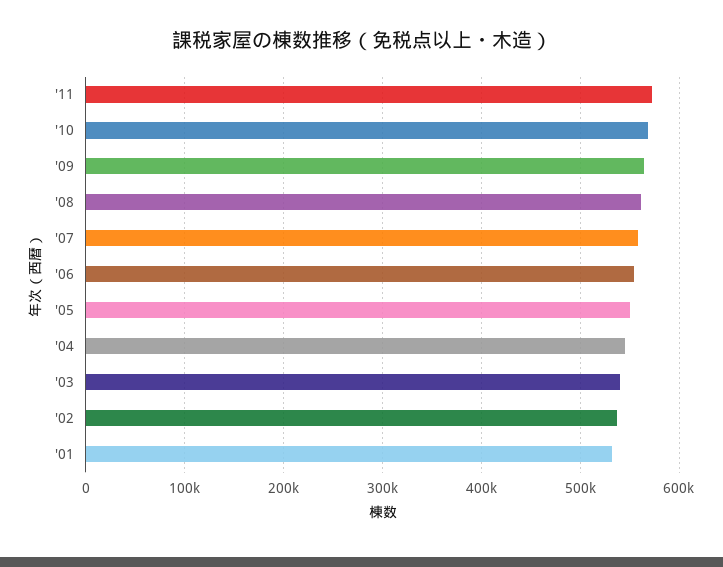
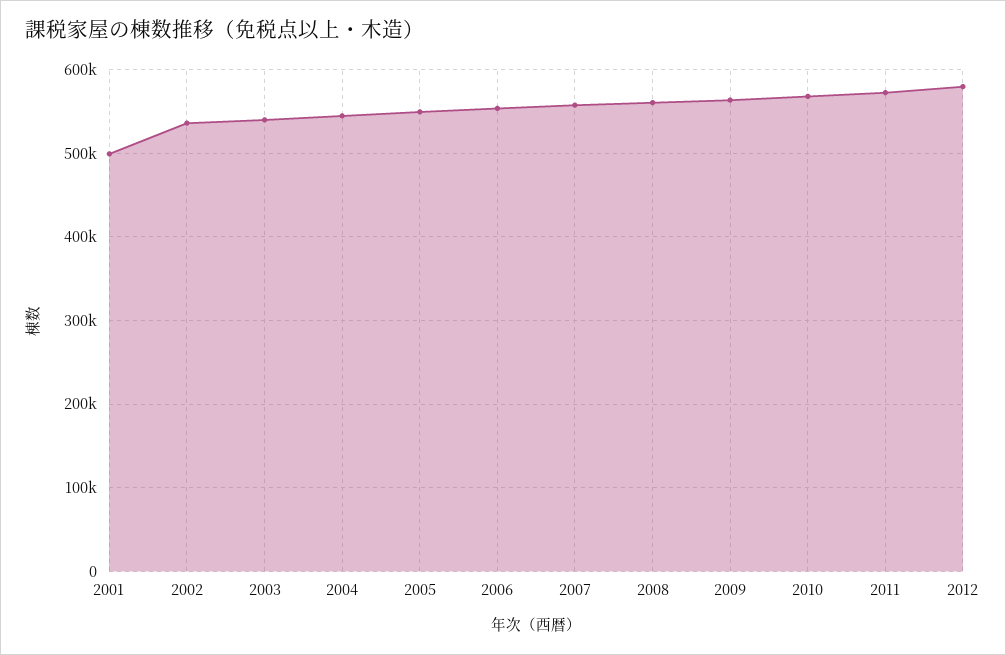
'01: 530000 -> 500000
2012: none -> 580000

